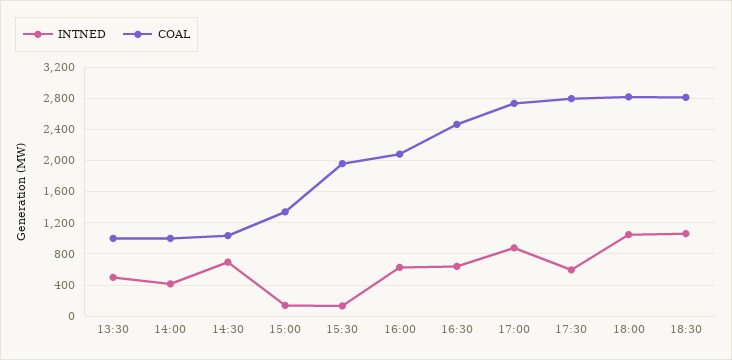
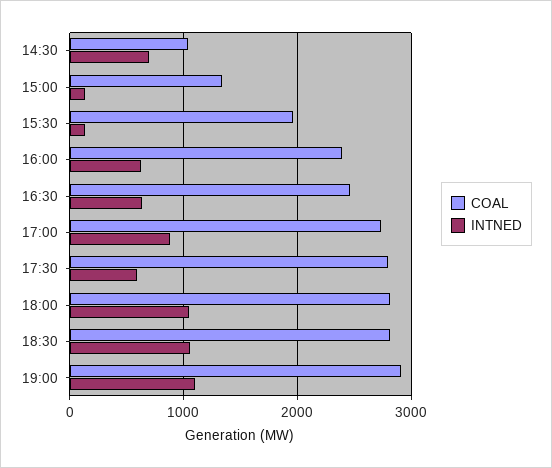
INTNED, 13:30: 500 -> none
COAL, 13:30: 1000 -> none
INTNED, 14:00: 400 -> none
COAL, 14:00: 1000 -> none
COAL, 16:00: 2100 -> 2400
COAL, 19:00: none -> 2900
INTNED, 19:00: none -> 1100

